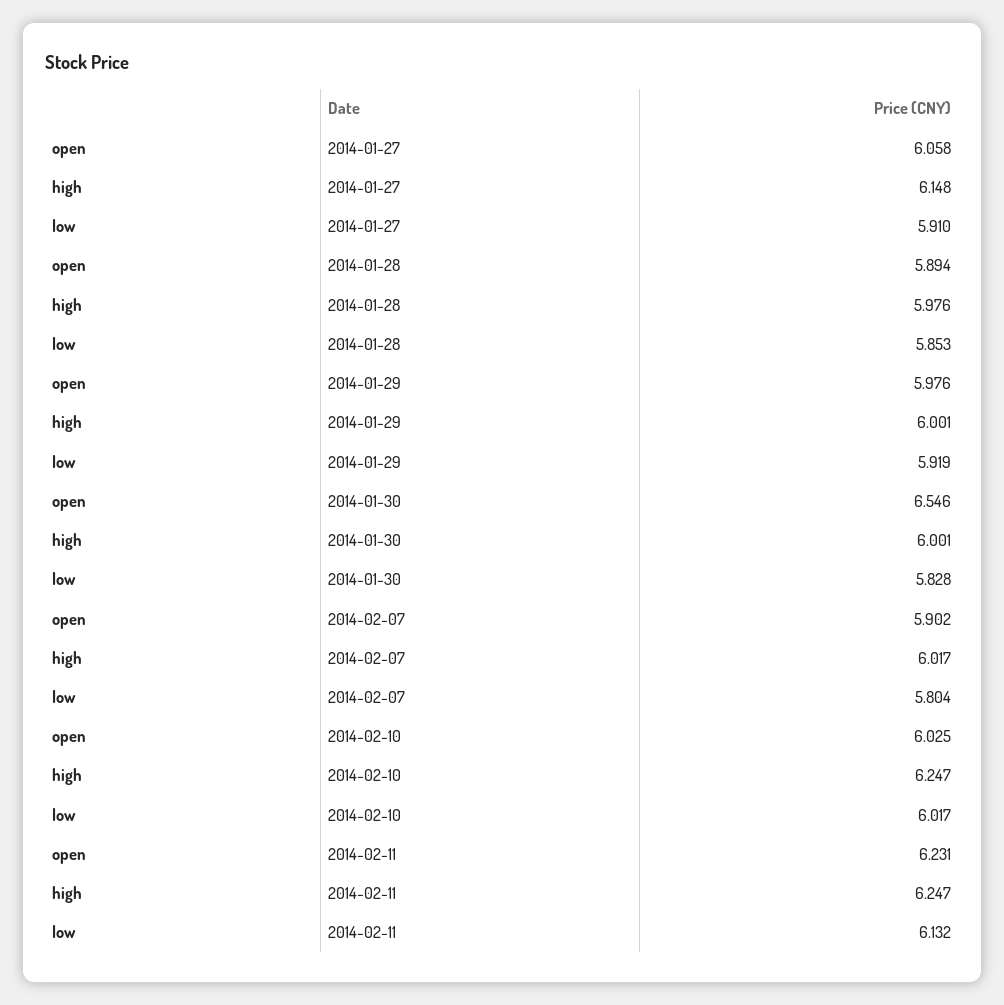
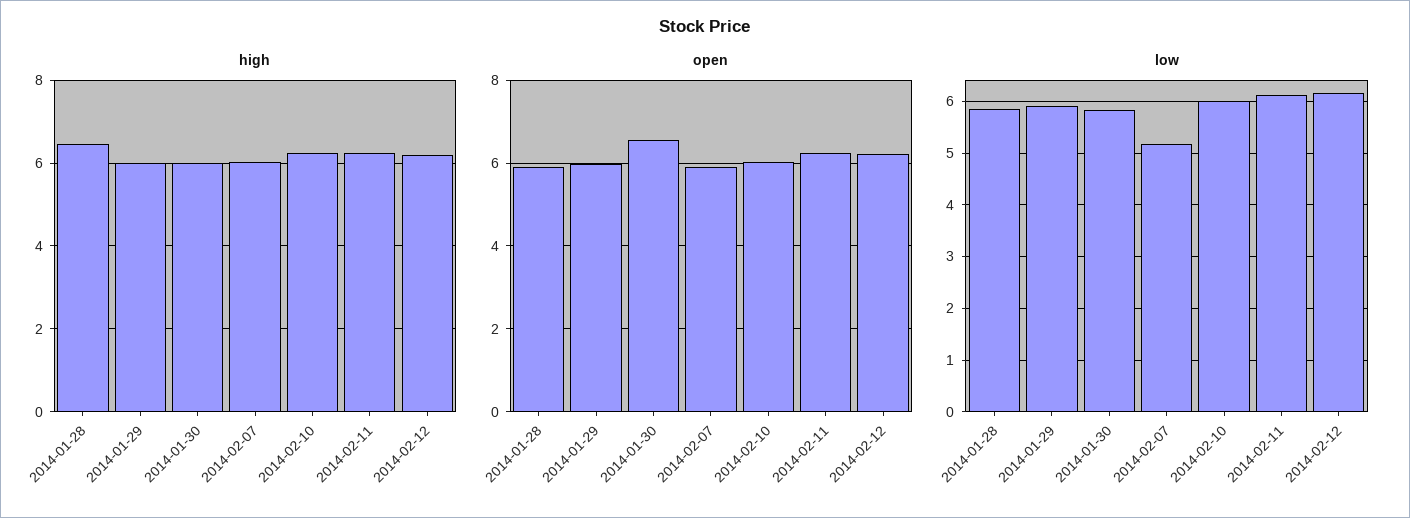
open, 2014-01-27: 6.058 -> none
high, 2014-01-27: 6.148 -> none
low, 2014-01-27: 5.91 -> none
high, 2014-01-28: 5.976 -> 6.4
low, 2014-02-07: 5.804 -> 5.2
high, 2014-02-12: none -> 6.2
open, 2014-02-12: none -> 6.2
low, 2014-02-12: none -> 6.2

